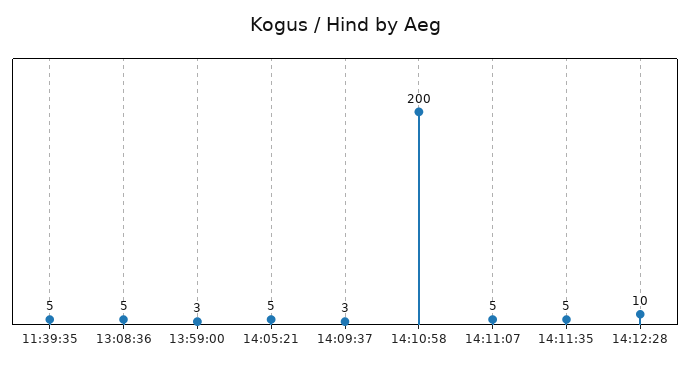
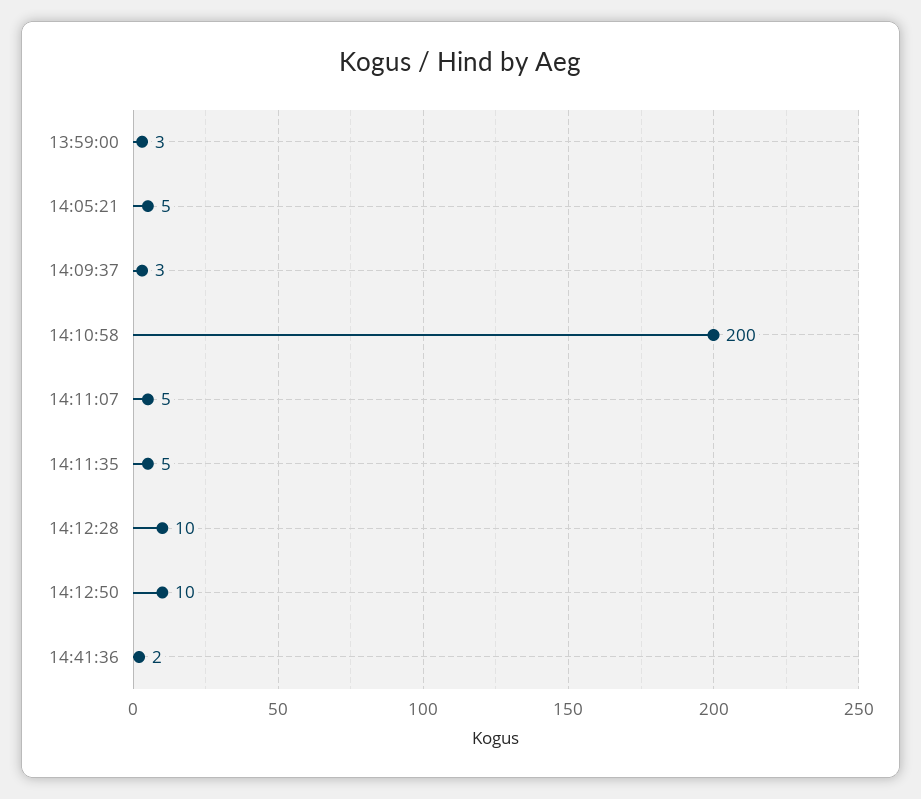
11:39:35: 5 -> none
13:08:36: 5 -> none
14:12:50: none -> 10
14:41:36: none -> 2

